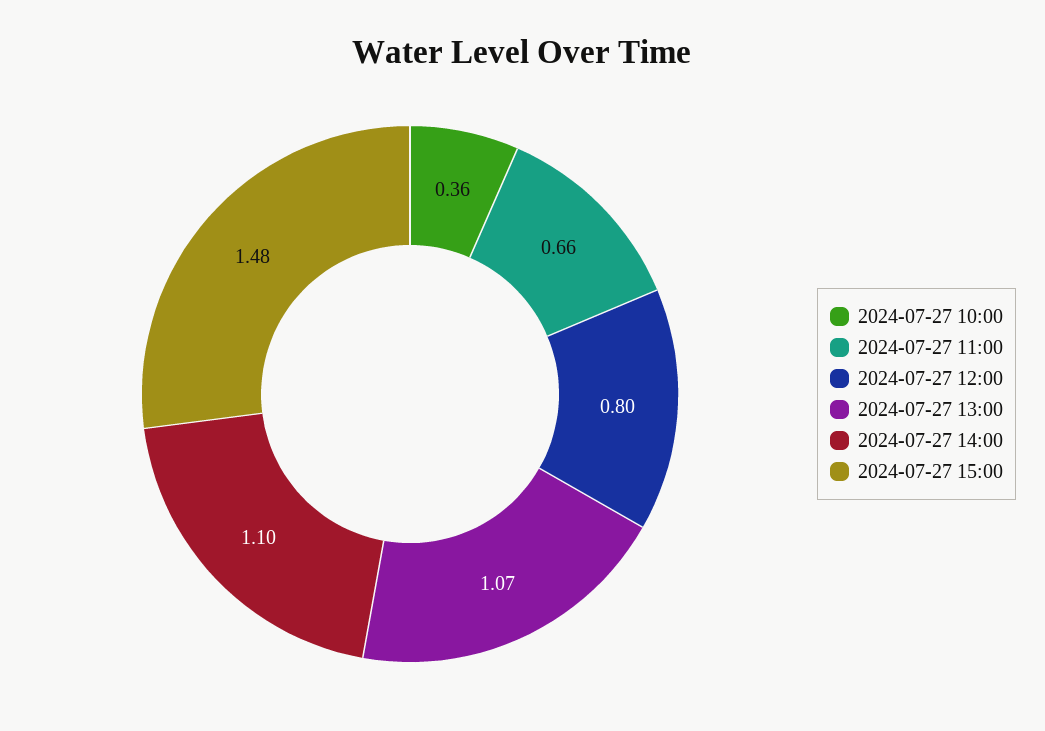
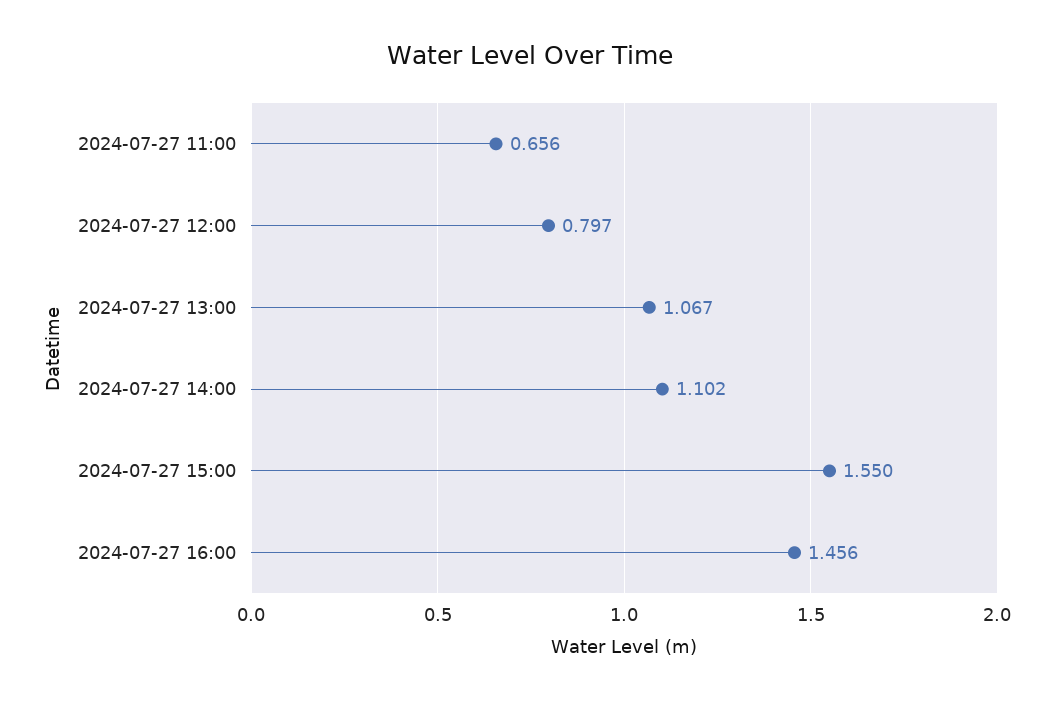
2024-07-27 10:00: 0.36 -> none
2024-07-27 15:00: 1.48 -> 1.55
2024-07-27 16:00: none -> 1.456

